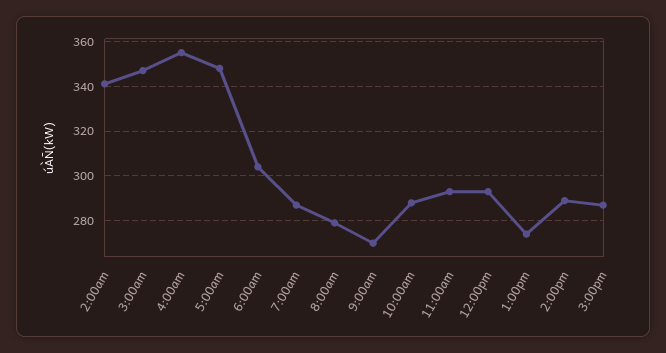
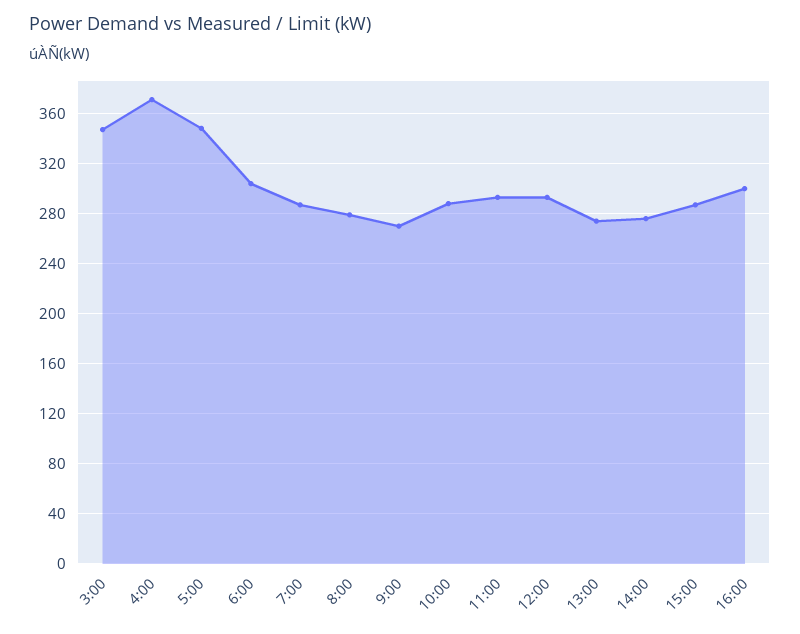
2:00am: 340 -> none
4:00am: 355 -> 370
2:00pm: 290 -> 275
16:00: none -> 300

